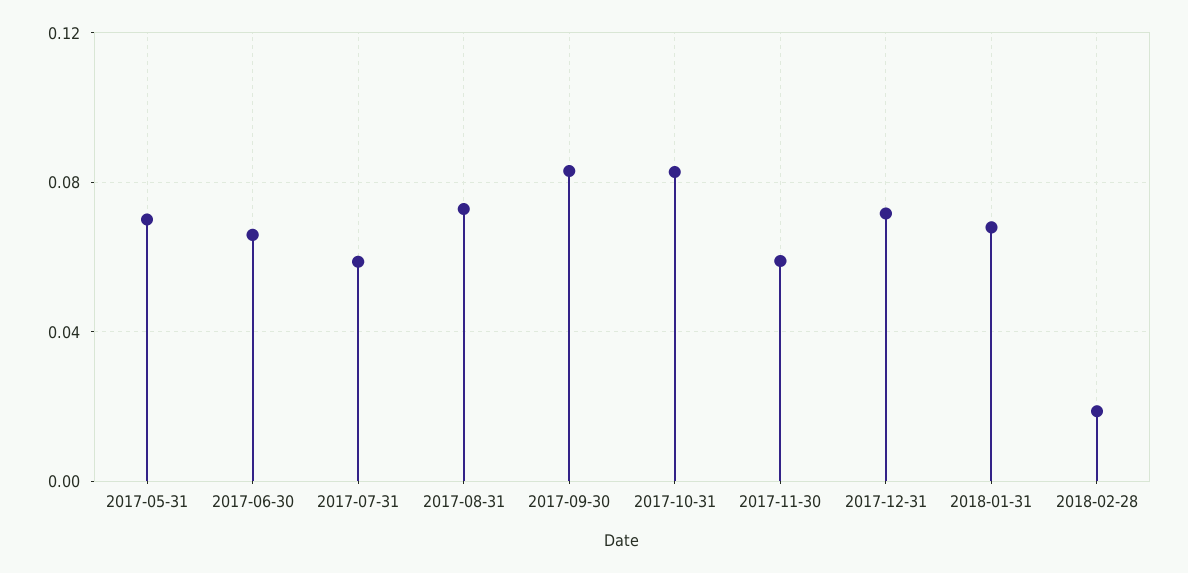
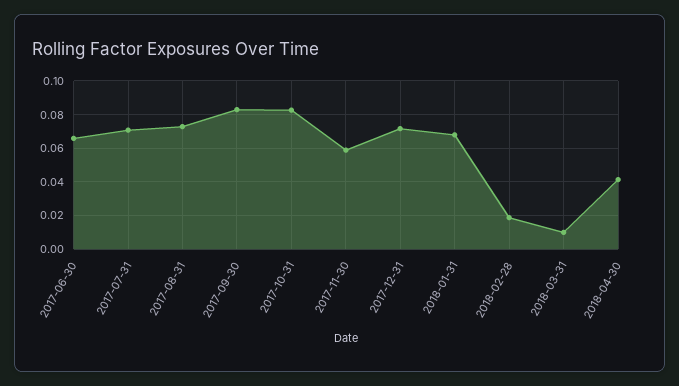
2017-05-31: 0.07 -> none
2017-07-31: 0.06 -> 0.07
2018-03-31: none -> 0.01
2018-04-30: none -> 0.04

